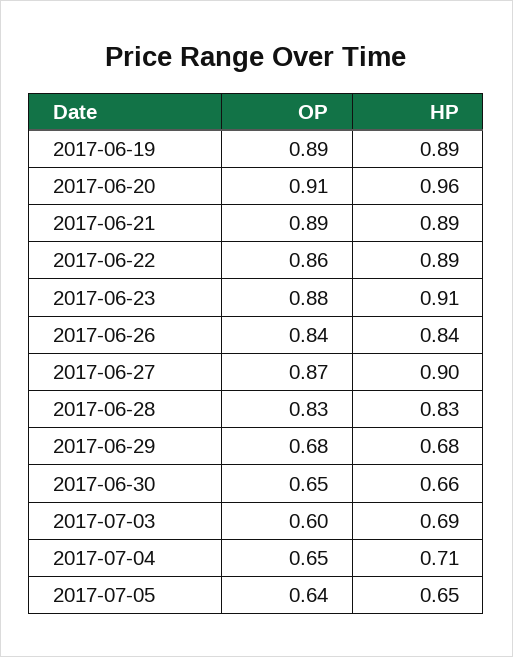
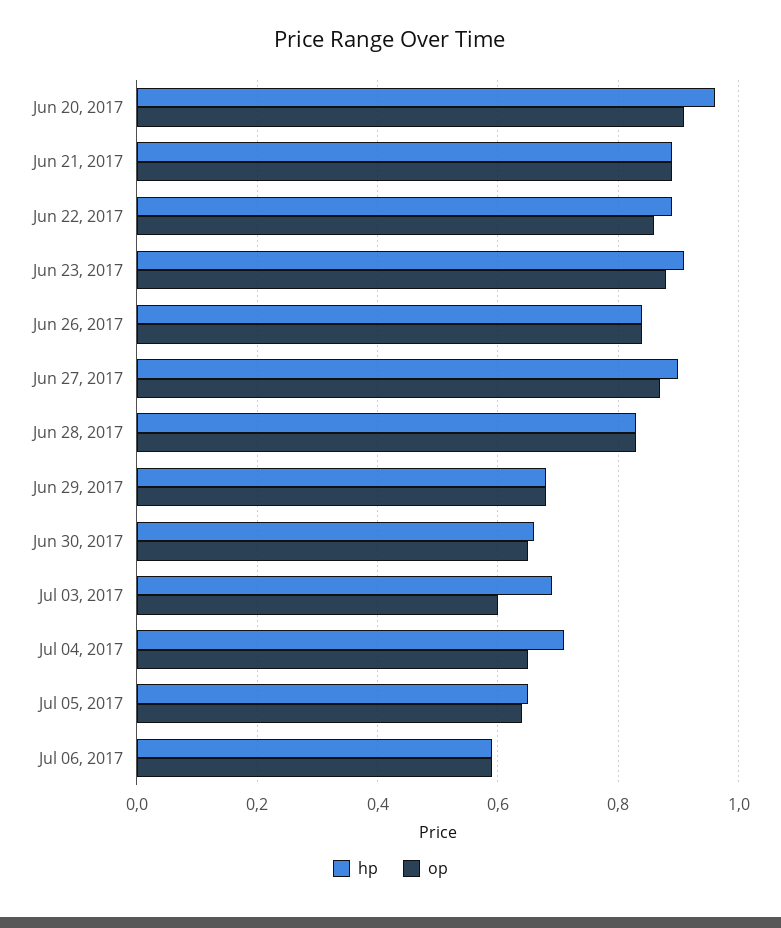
OP, 2017-06-19: 0.89 -> none
HP, 2017-06-19: 0.89 -> none
HP, Jul 06, 2017: none -> 0.6
OP, Jul 06, 2017: none -> 0.6

